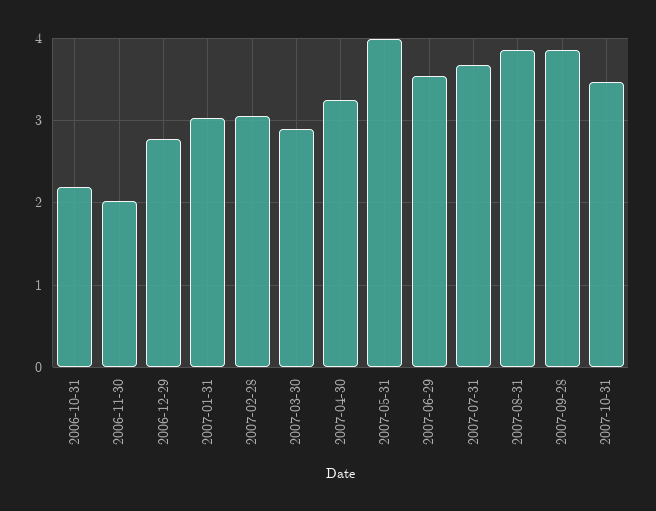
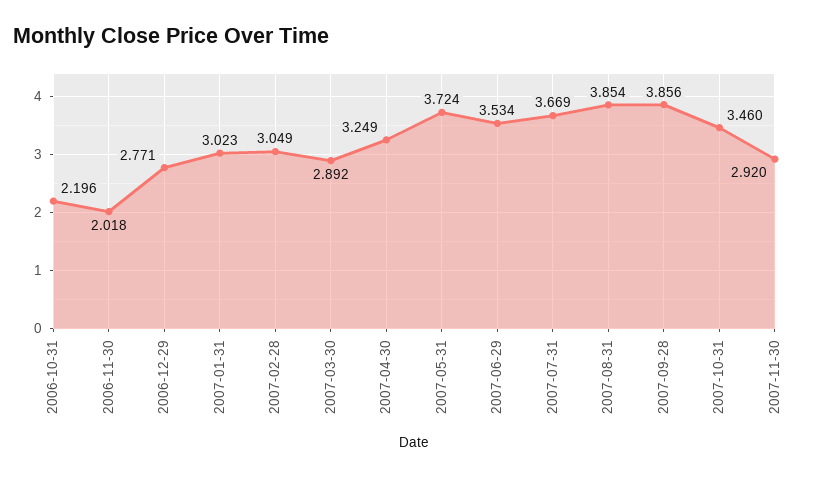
2007-05-31: 4 -> 3.724
2007-11-30: none -> 2.92

